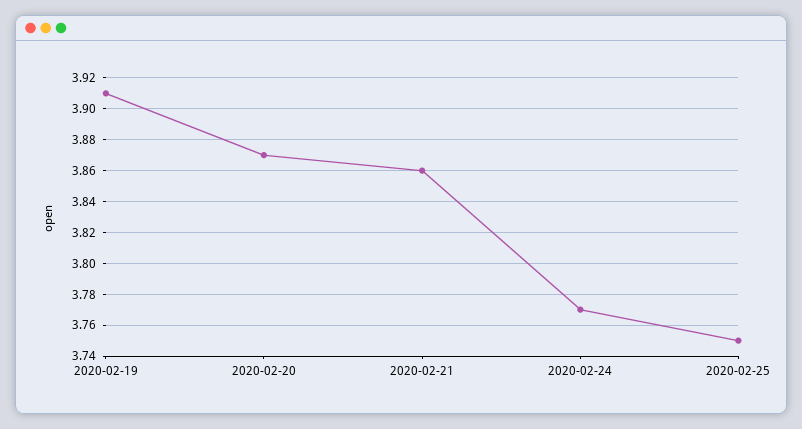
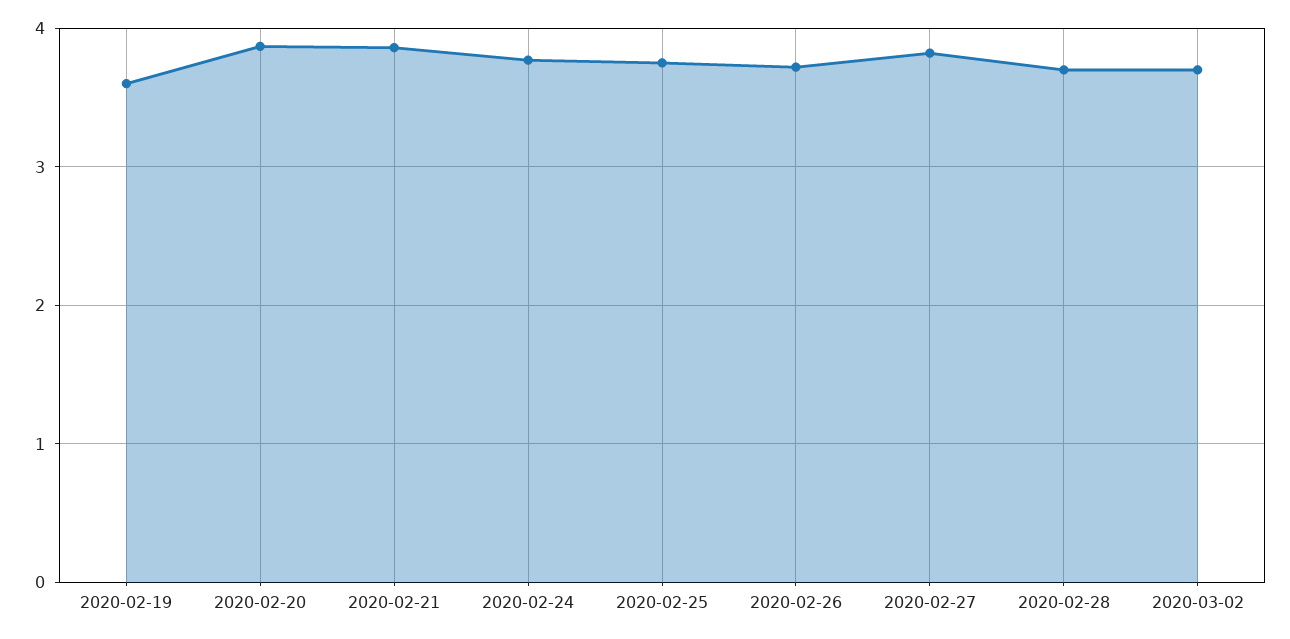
2020-02-19: 3.91 -> 3.6
2020-02-26: none -> 3.7
2020-02-27: none -> 3.8
2020-02-28: none -> 3.7
2020-03-02: none -> 3.7

